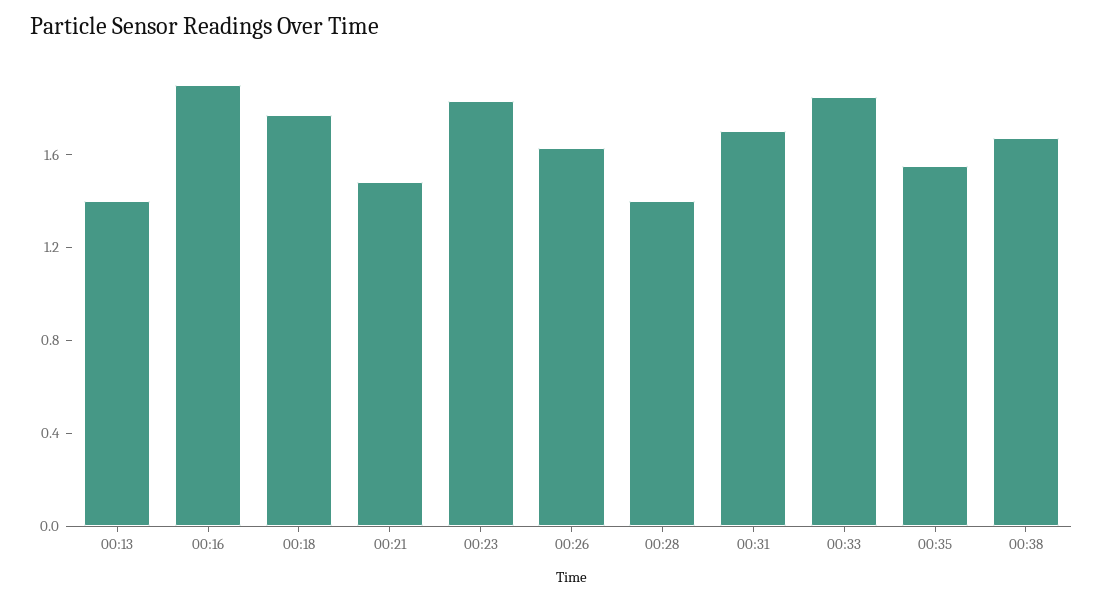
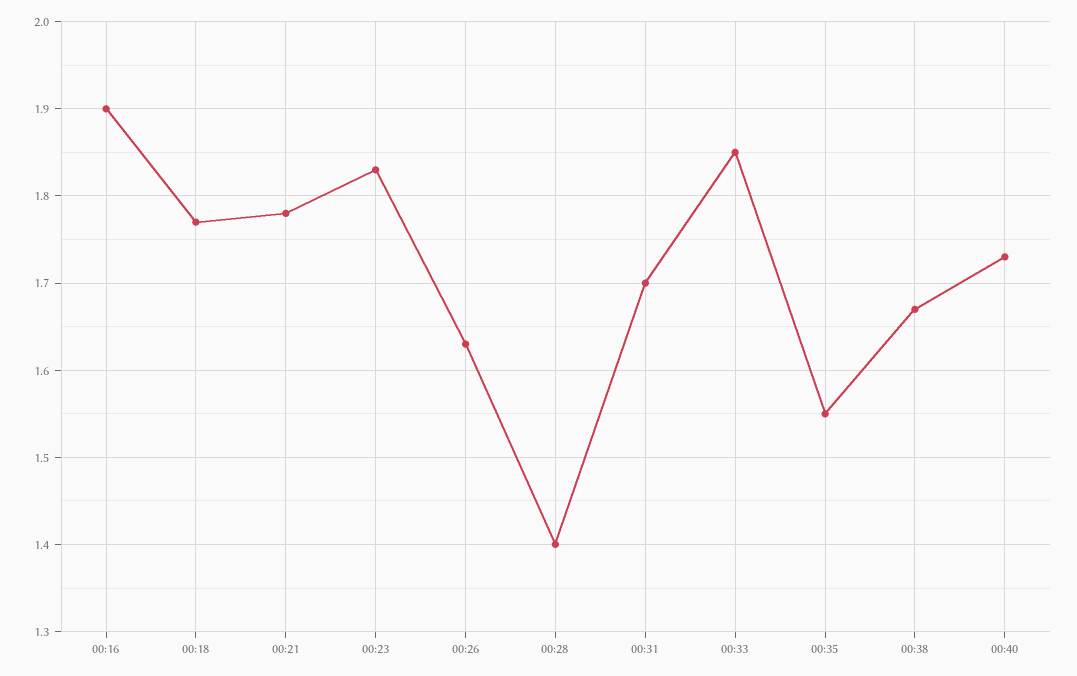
00:13: 1.4 -> none
00:21: 1.5 -> 1.78
00:40: none -> 1.73

